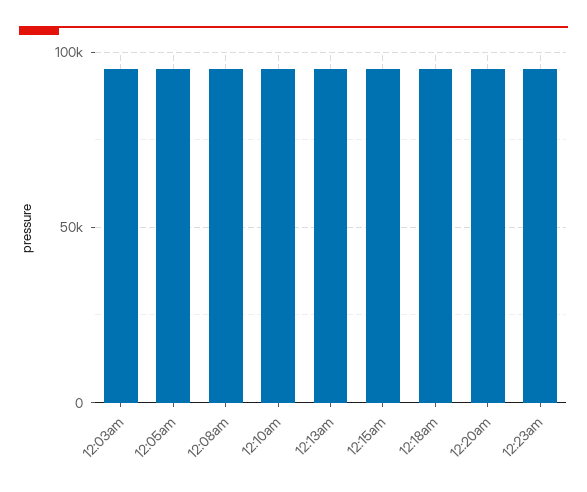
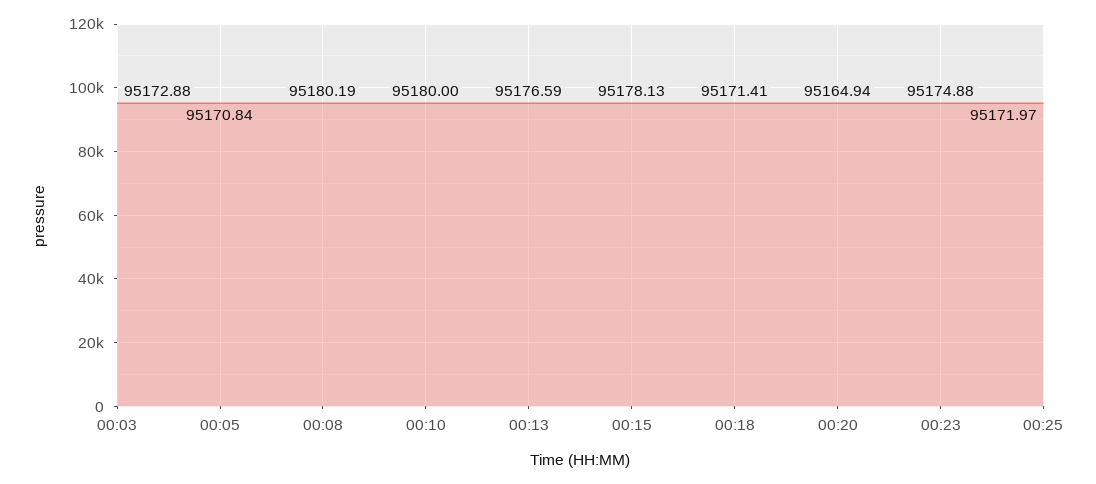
00:25: none -> 95171.97

